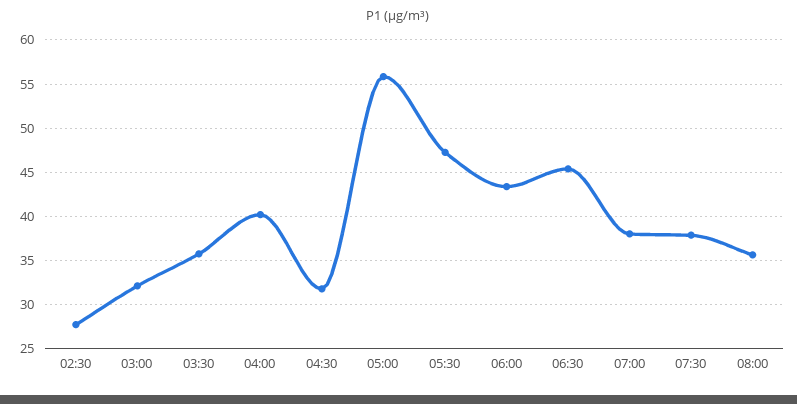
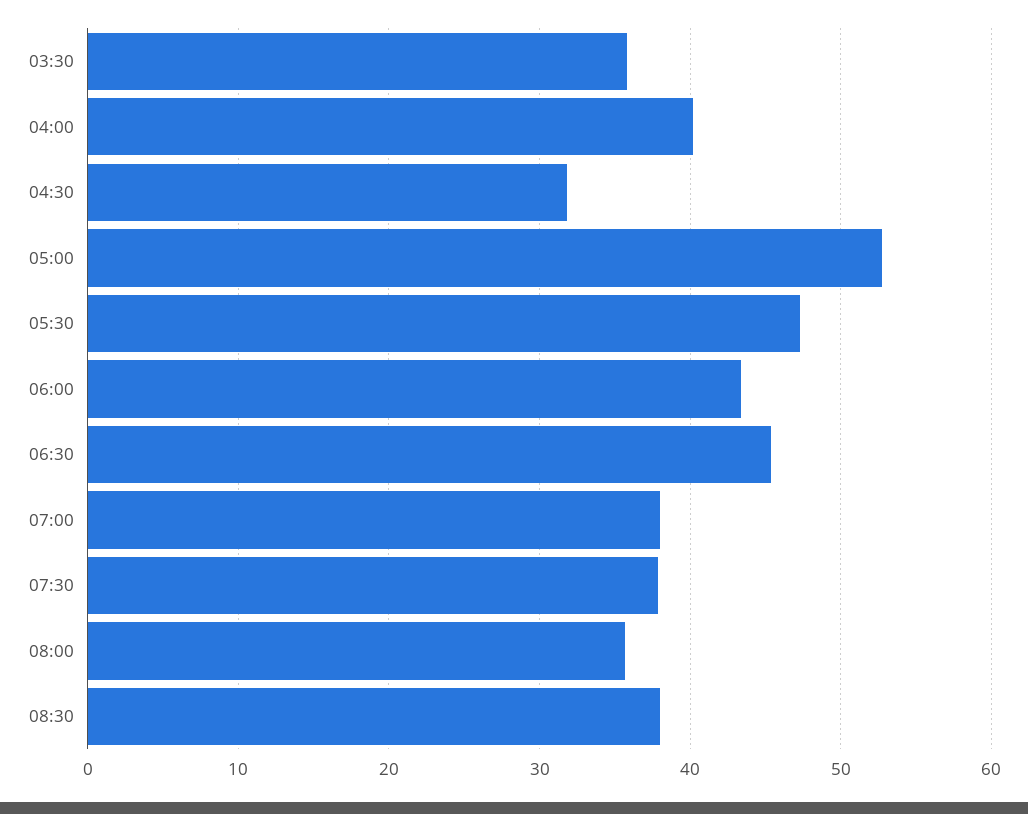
02:30: 28 -> none
03:00: 32 -> none
05:00: 56 -> 53
08:30: none -> 38

